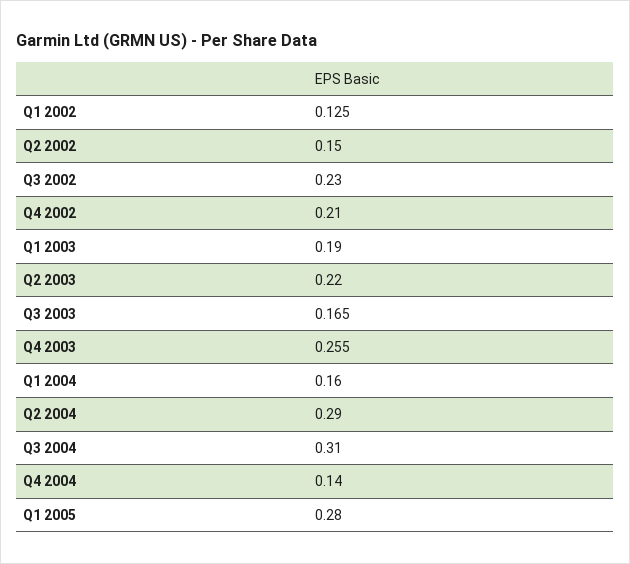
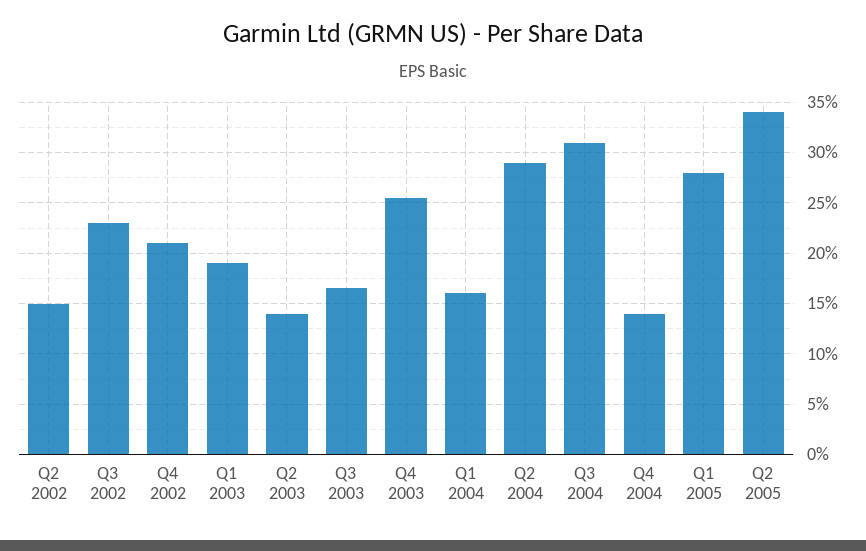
Q1 2002: 0.125 -> none
Q2 2003: 0.22 -> 0.14
Q2 2005: none -> 0.34

